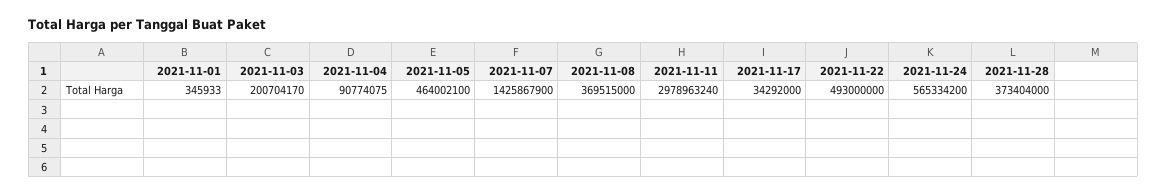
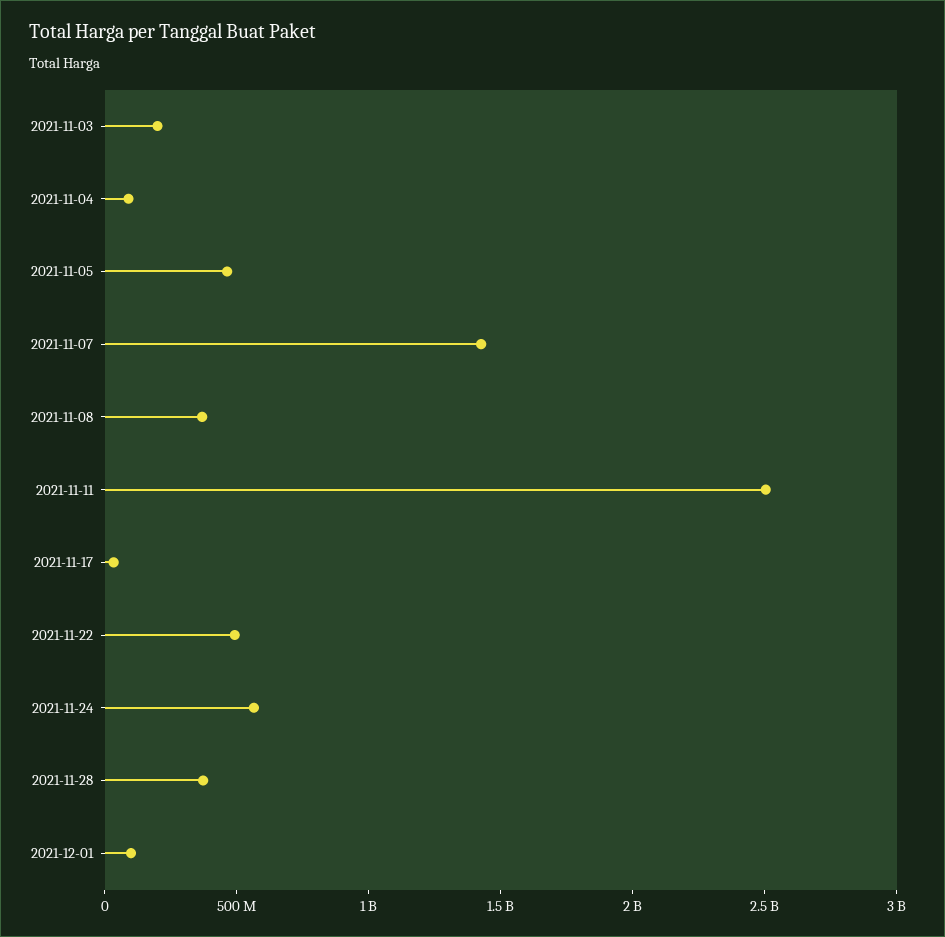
2021-11-01: 345933 -> none
2021-11-11: 2978963240 -> 2500000000
2021-12-01: none -> 100000000

